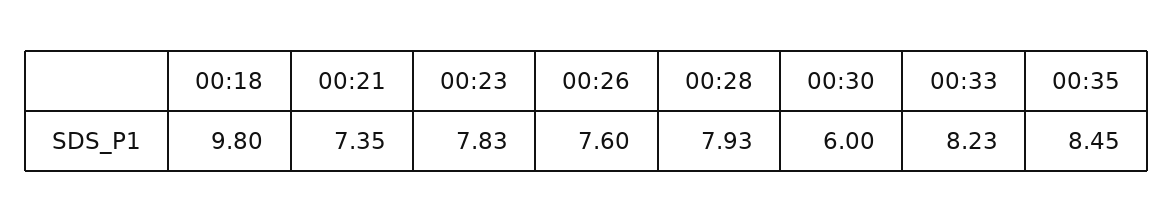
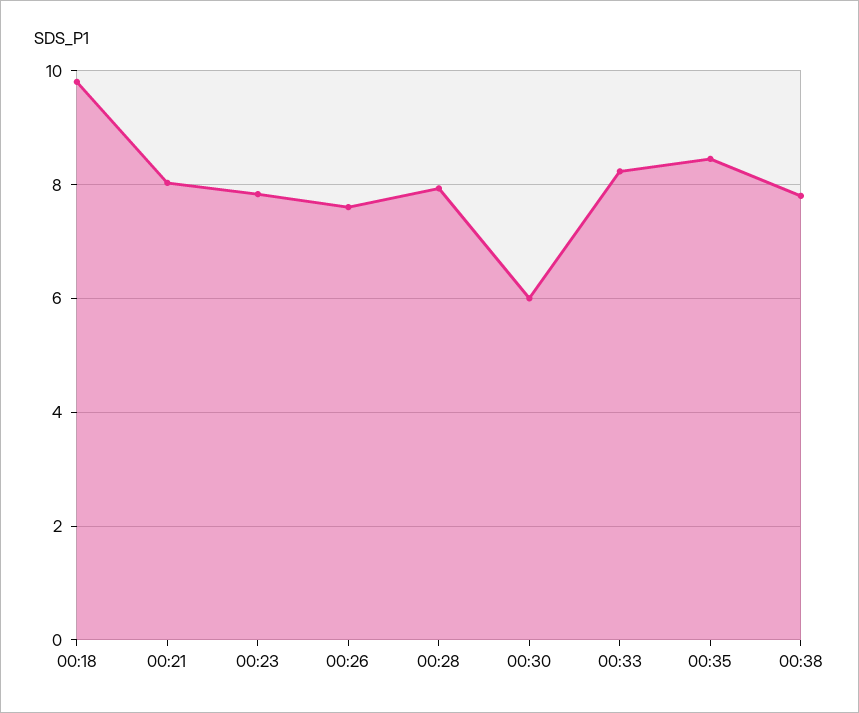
00:21: 7.35 -> 8
00:38: none -> 7.8

